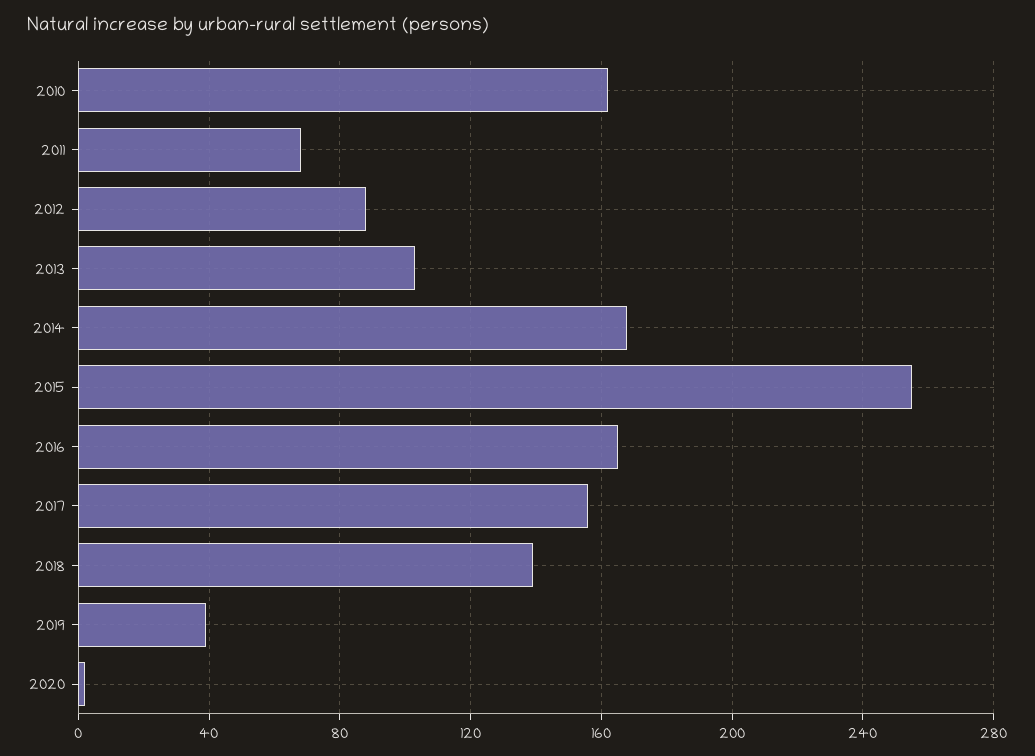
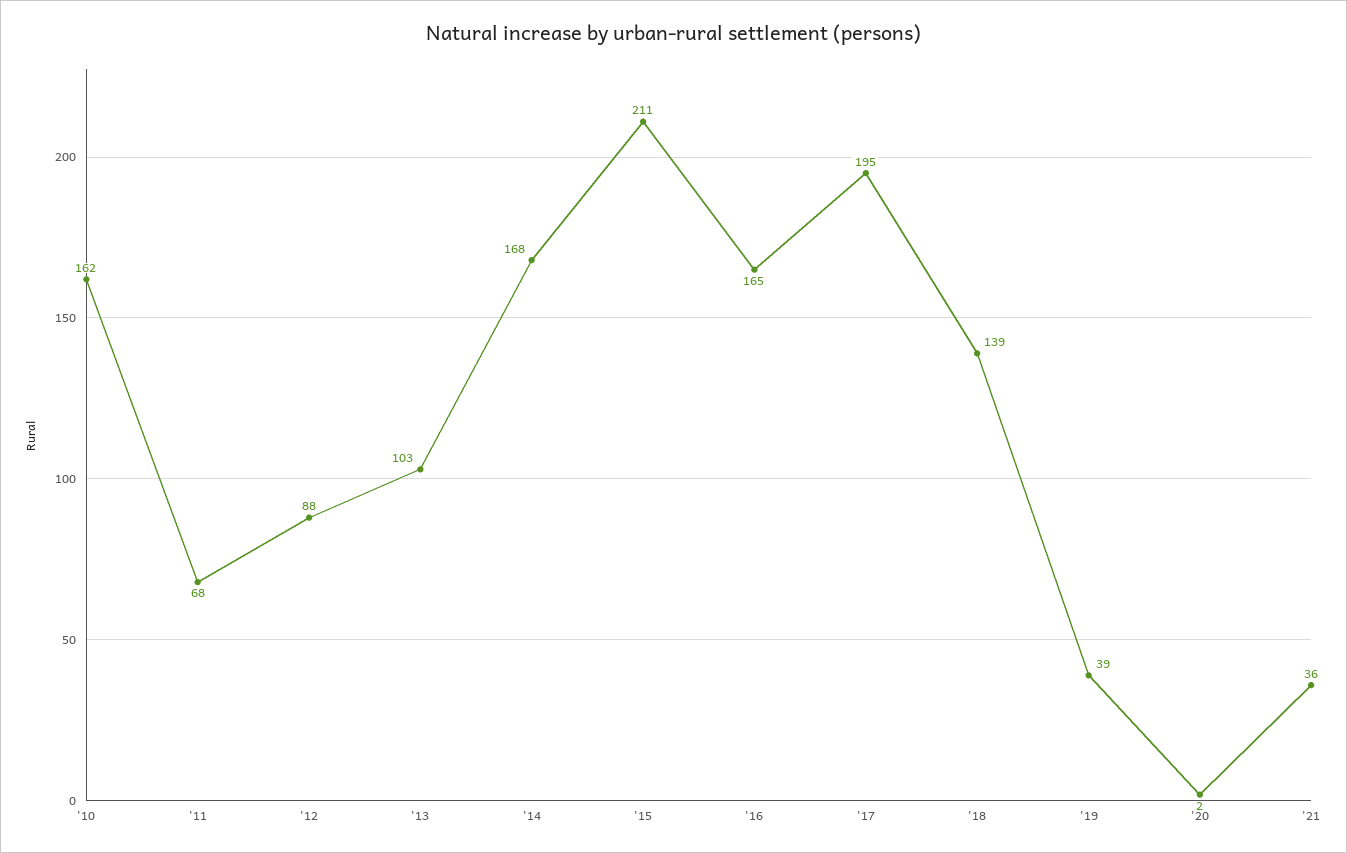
2015: 255 -> 211
2017: 155 -> 195
'21: none -> 36

